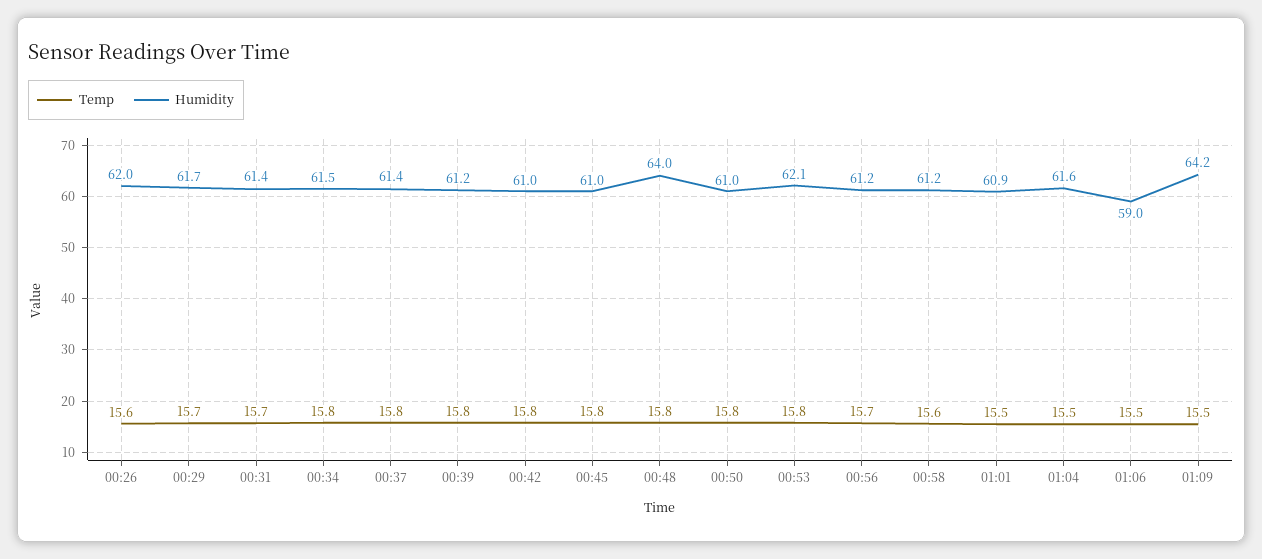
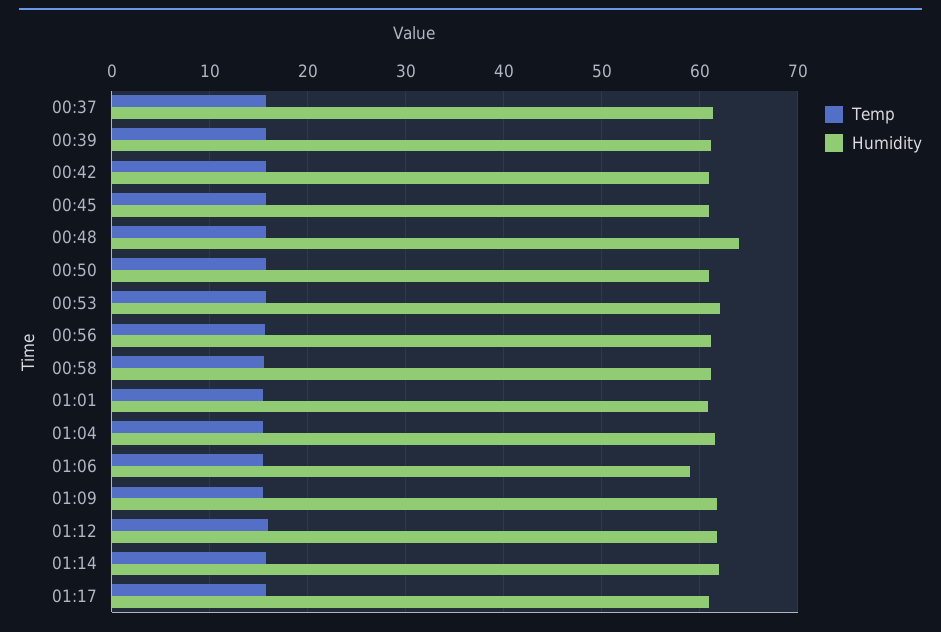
Temp, 00:26: 15.6 -> none
Humidity, 00:26: 62 -> none
Temp, 00:29: 15.7 -> none
Humidity, 00:29: 61.7 -> none
Temp, 00:31: 15.7 -> none
Humidity, 00:31: 61.4 -> none
Temp, 00:34: 15.8 -> none
Humidity, 00:34: 61.5 -> none
Humidity, 01:09: 64.2 -> 62
Temp, 01:12: none -> 16
Humidity, 01:12: none -> 62
Temp, 01:14: none -> 16
Humidity, 01:14: none -> 62
Temp, 01:17: none -> 16
Humidity, 01:17: none -> 61

